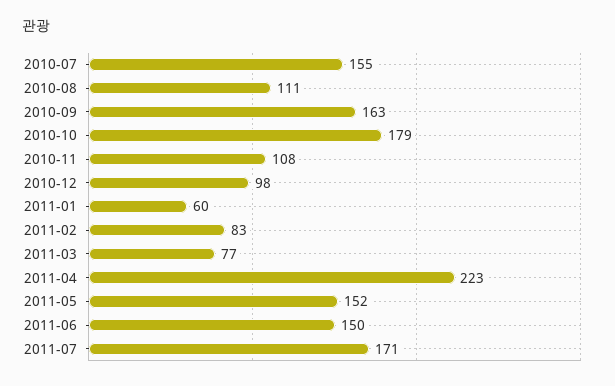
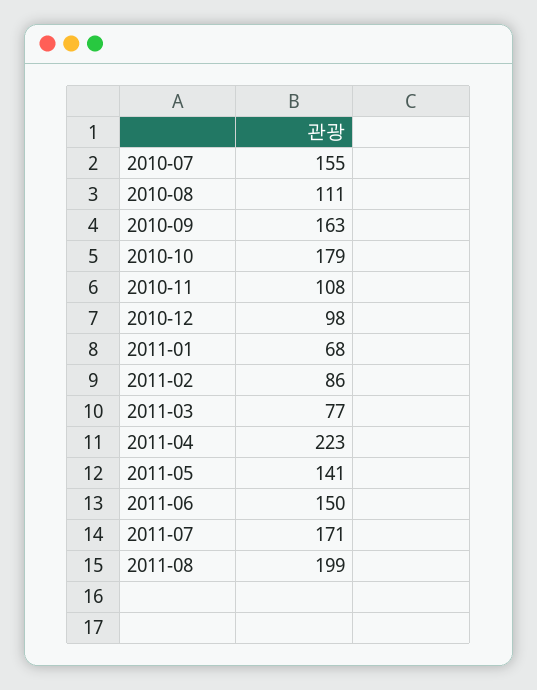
2011-01: 60 -> 68
2011-02: 83 -> 86
2011-05: 152 -> 141
2011-08: none -> 199

